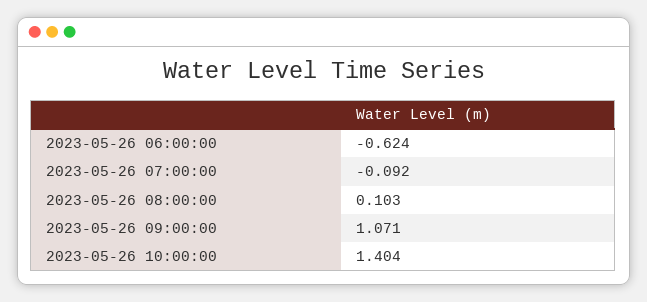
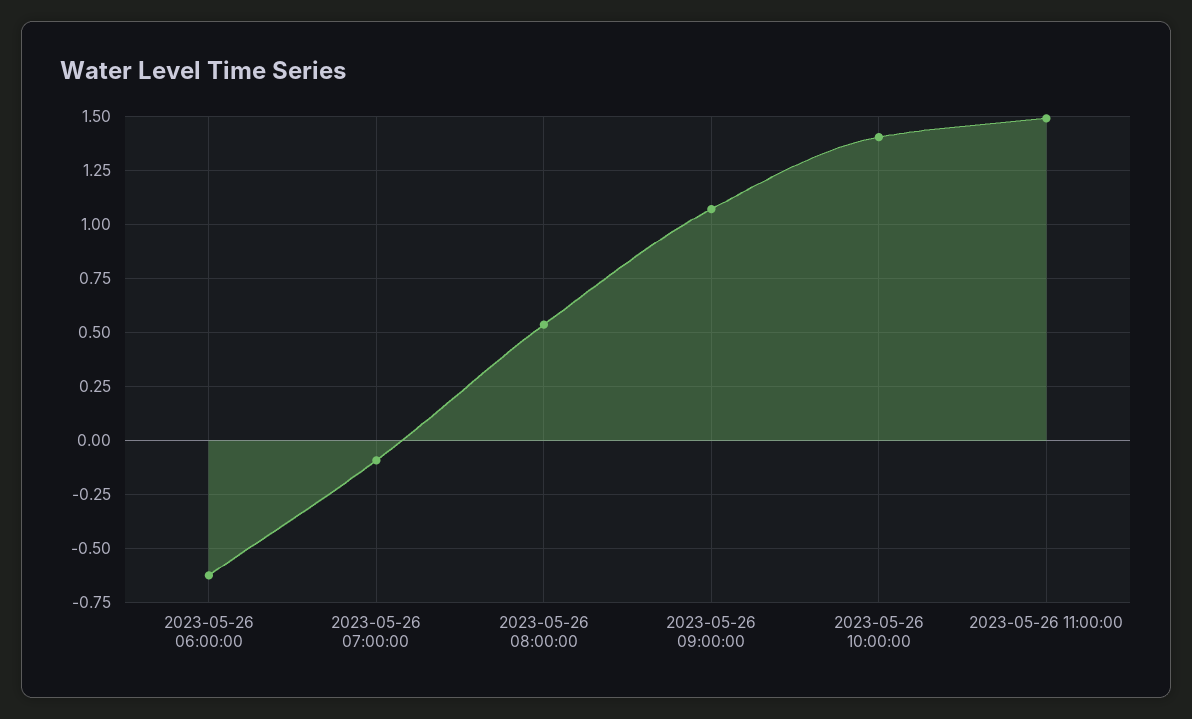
2023-05-26 08:00:00: 0.103 -> 0.55
2023-05-26 11:00:00: none -> 1.5

